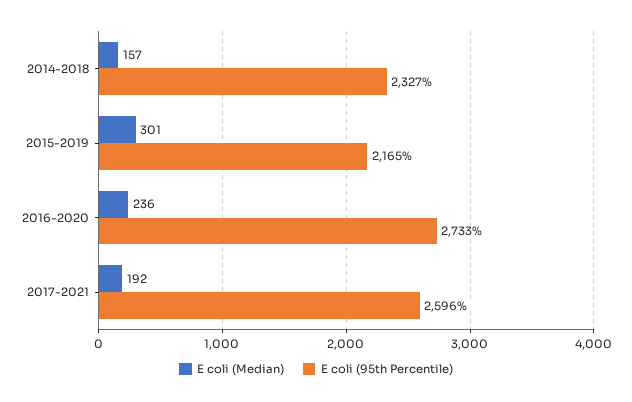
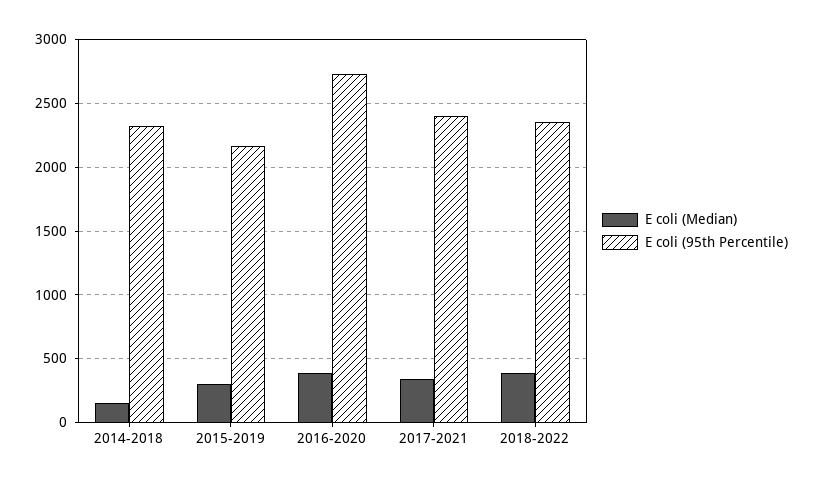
E coli (Median), 2016-2020: 236 -> 400
E coli (Median), 2017-2021: 192 -> 350
E coli (95th Percentile), 2017-2021: 2596 -> 2400
E coli (Median), 2018-2022: none -> 400
E coli (95th Percentile), 2018-2022: none -> 2350

